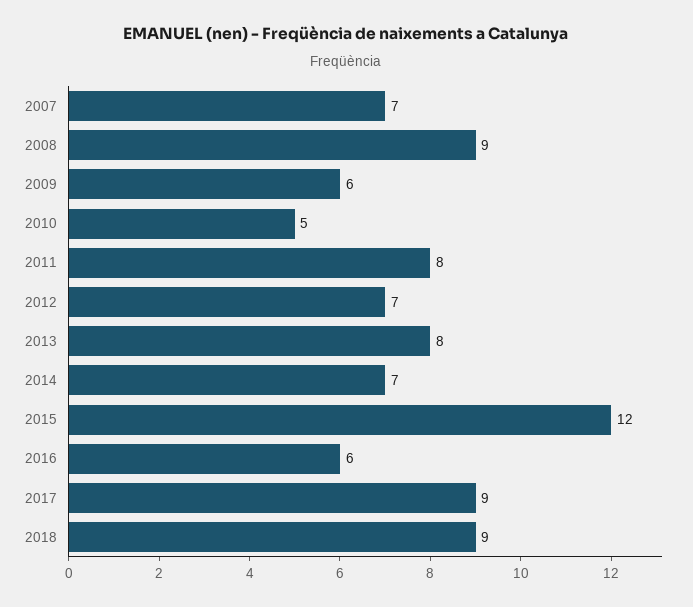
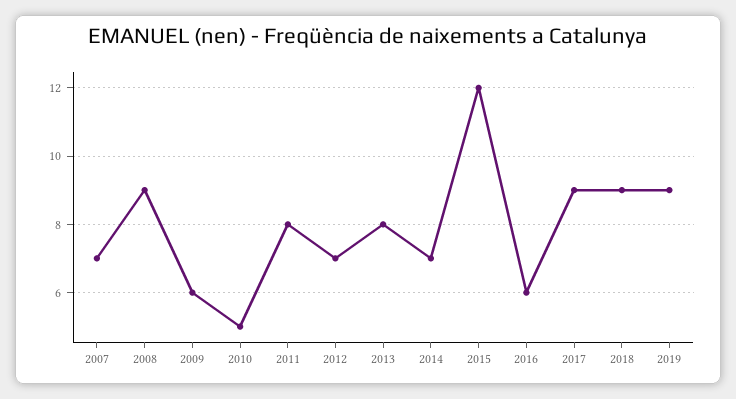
2019: none -> 9

